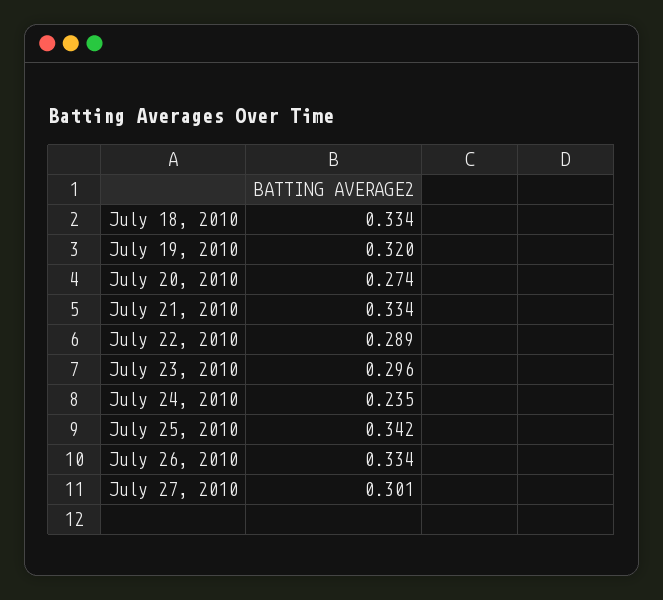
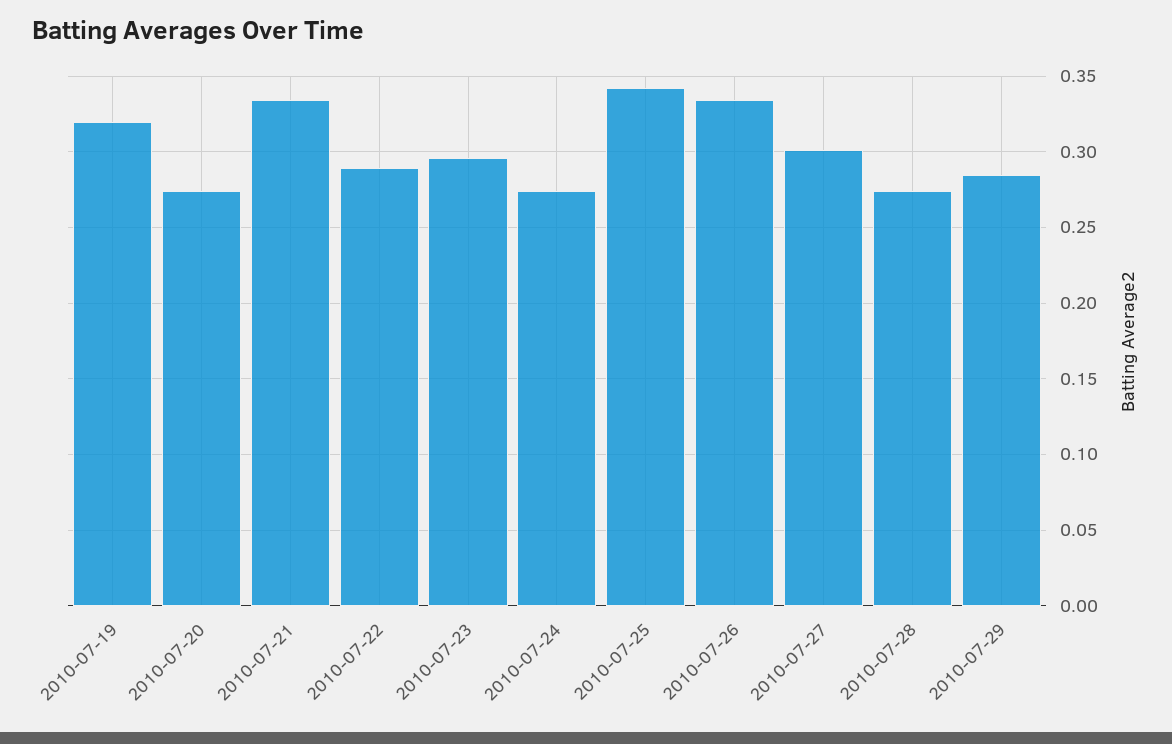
July 18, 2010: 0.334 -> none
July 24, 2010: 0.235 -> 0.275
2010-07-28: none -> 0.275
2010-07-29: none -> 0.285

